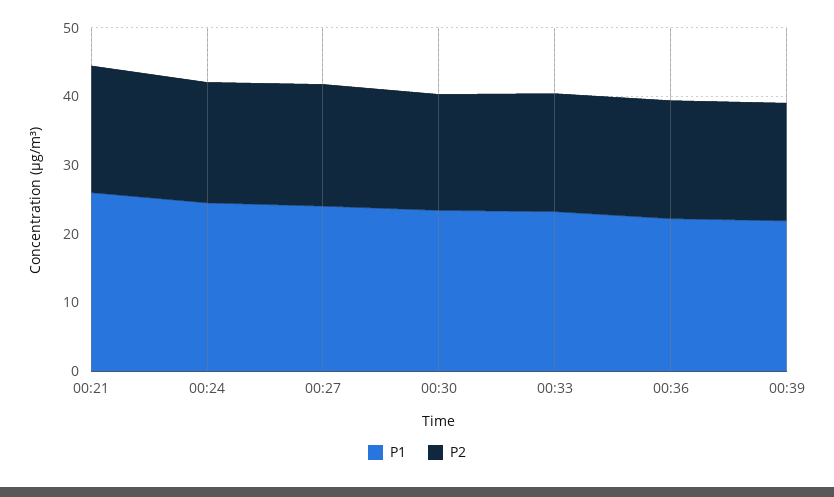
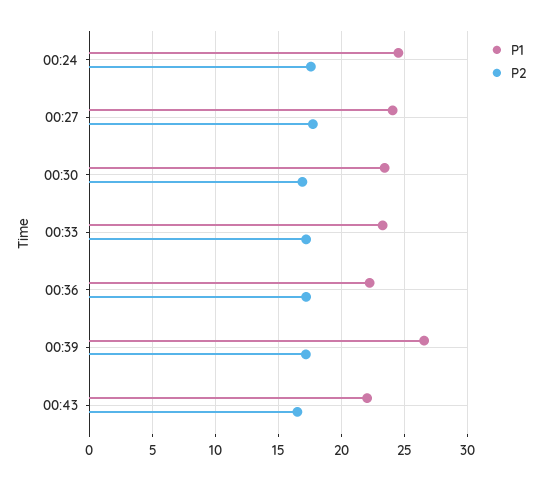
P1, 00:21: 26 -> none
P2, 00:21: 18 -> none
P1, 00:39: 22 -> 26.5
P1, 00:43: none -> 22
P2, 00:43: none -> 16.5

